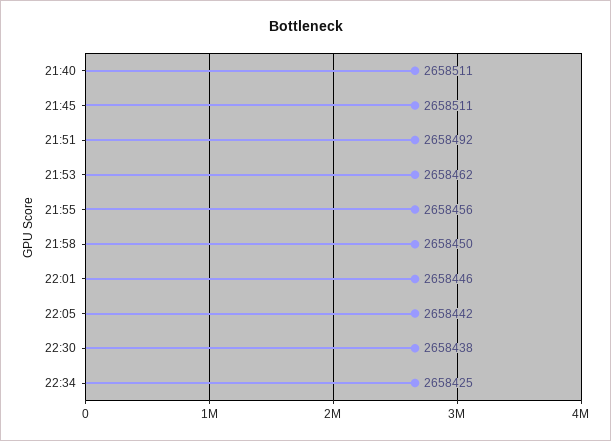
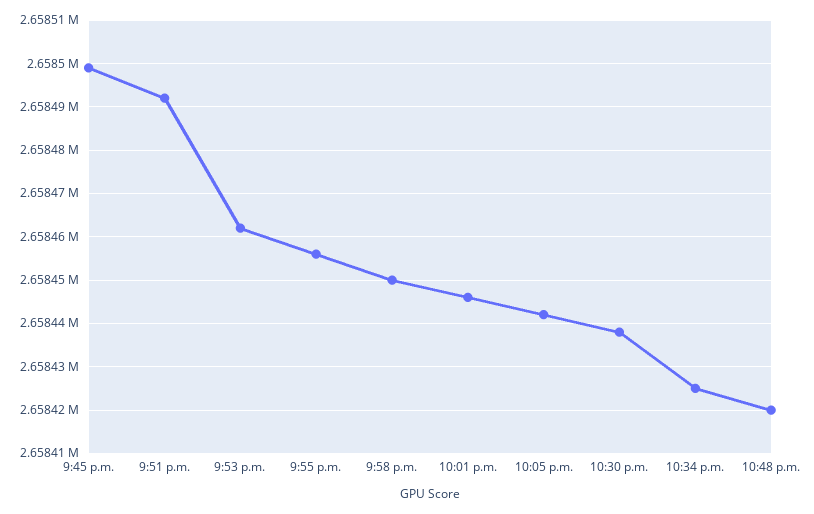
21:40: 2658511 -> none
21:45: 2658511 -> 2658500
10:48 p.m.: none -> 2658420

